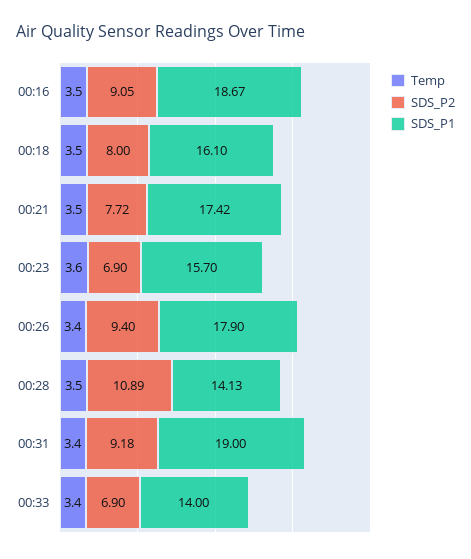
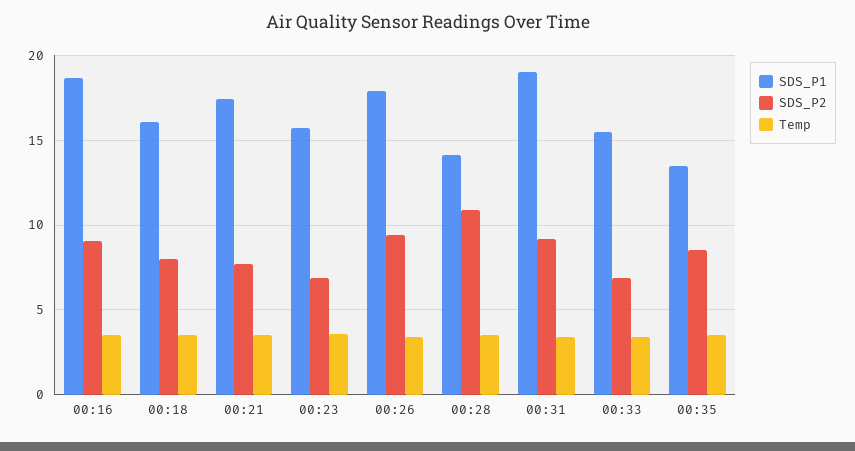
SDS_P1, 00:33: 14 -> 15.5
SDS_P1, 00:35: none -> 13.5
SDS_P2, 00:35: none -> 8.5
Temp, 00:35: none -> 3.5

